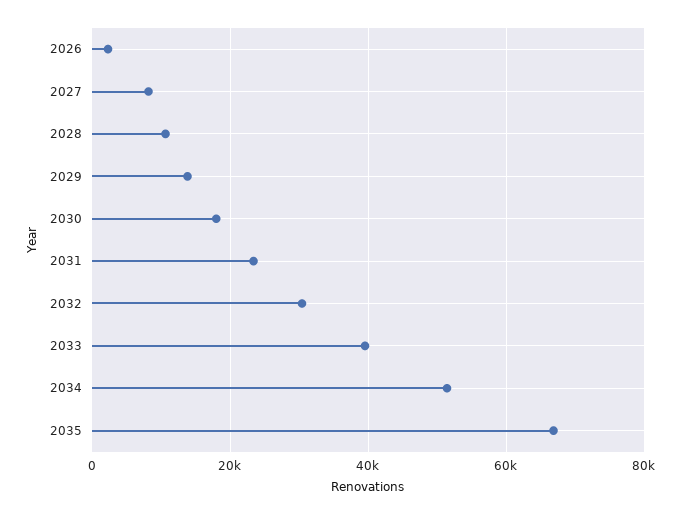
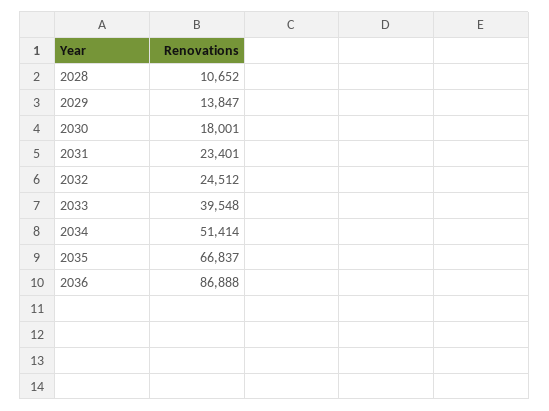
2026: 2000 -> none
2027: 8000 -> none
2032: 30000 -> 24512
2036: none -> 86888

